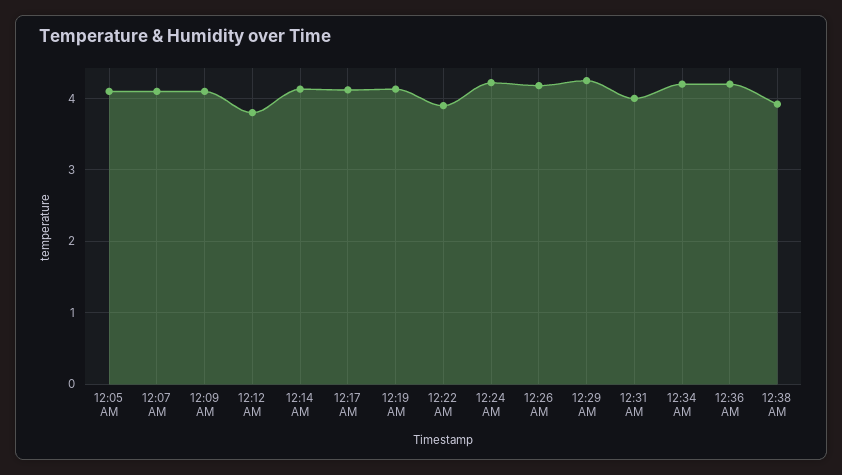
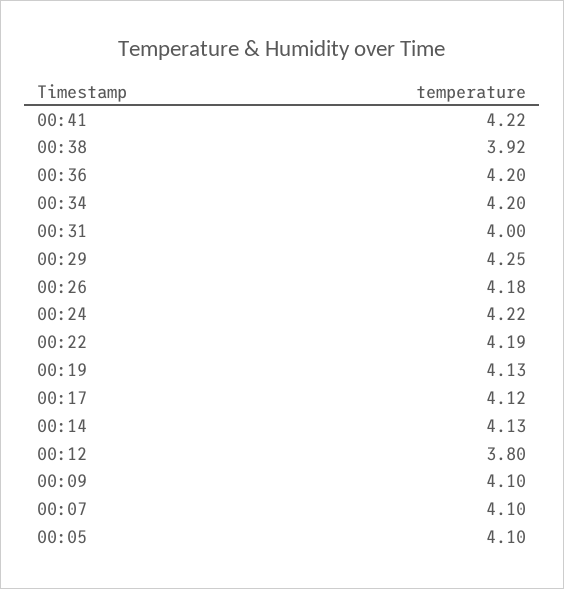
12:22 AM: 3.9 -> 4.19
00:41: none -> 4.22

